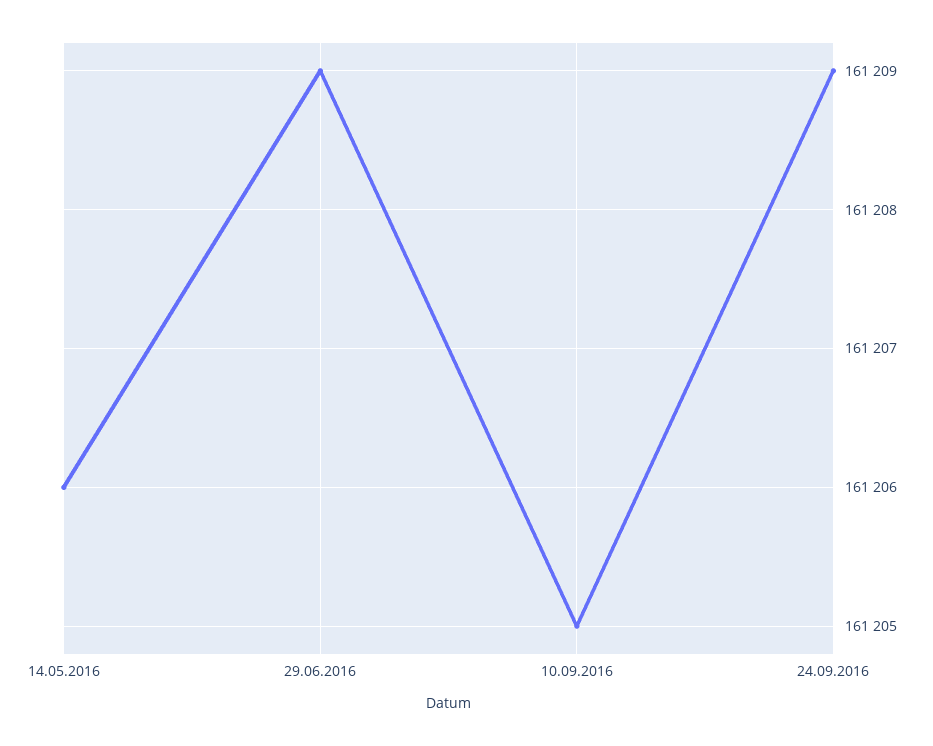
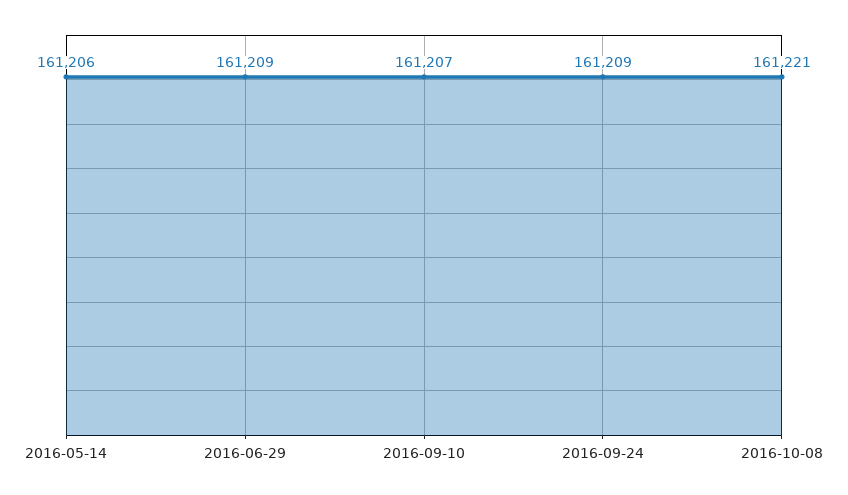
10.09.2016: 161205 -> 161207
2016-10-08: none -> 161221

